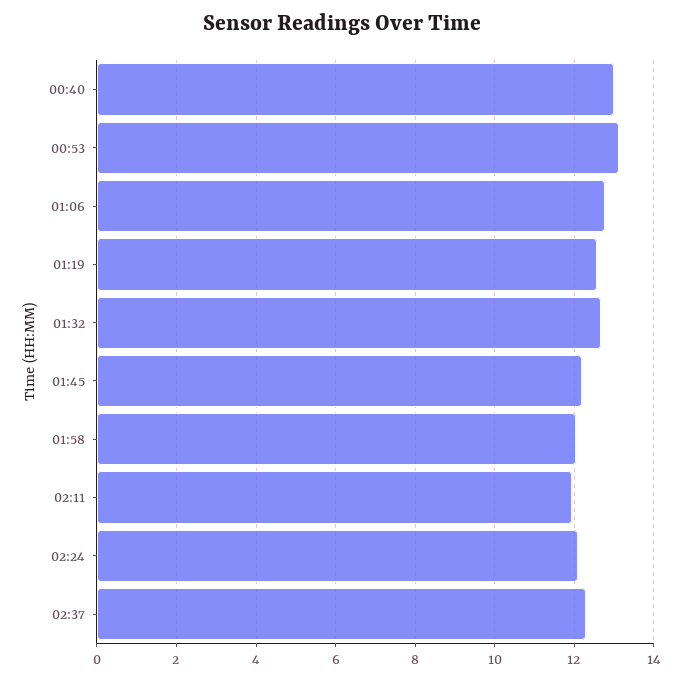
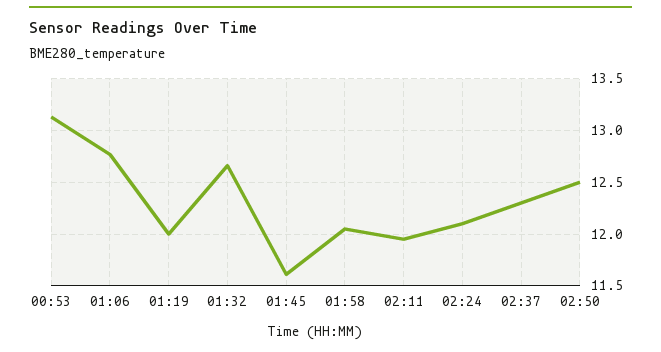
00:40: 13 -> none
01:19: 12.6 -> 12
01:45: 12.2 -> 11.6
02:50: none -> 12.5

